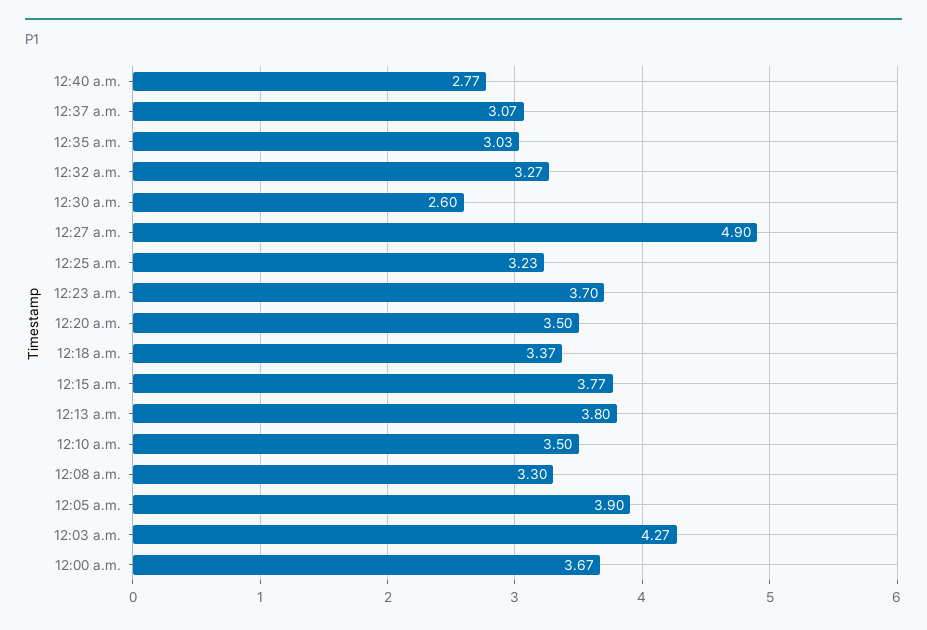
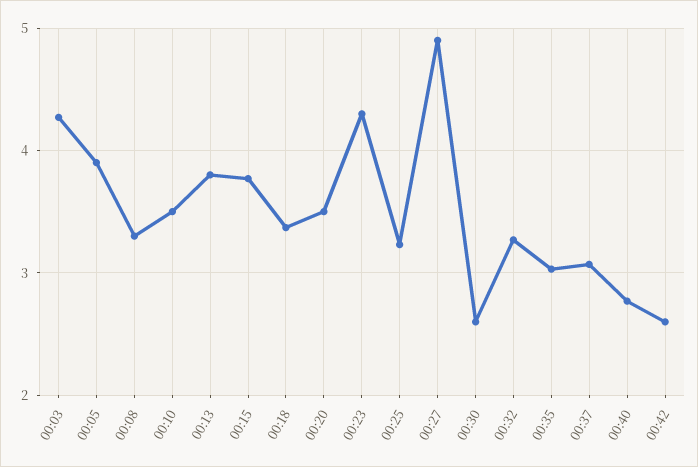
12:23 a.m.: 3.7 -> 4.3
12:00 a.m.: 3.67 -> none
00:42: none -> 2.6

